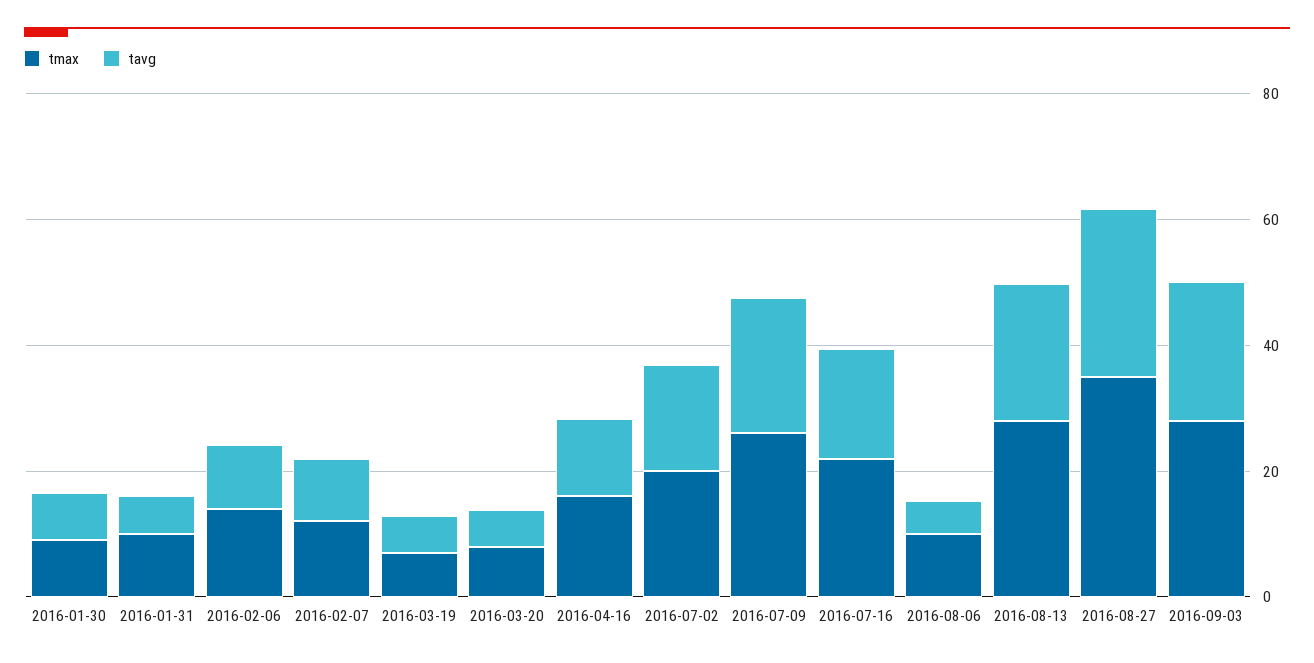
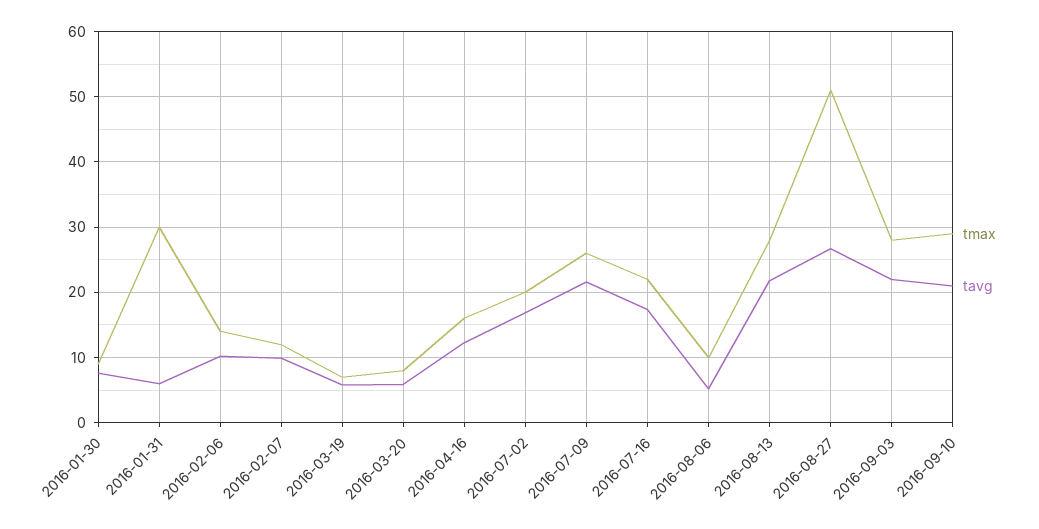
tmax, 2016-01-31: 10 -> 30
tmax, 2016-08-27: 35 -> 51
tmax, 2016-09-10: none -> 29
tavg, 2016-09-10: none -> 21

